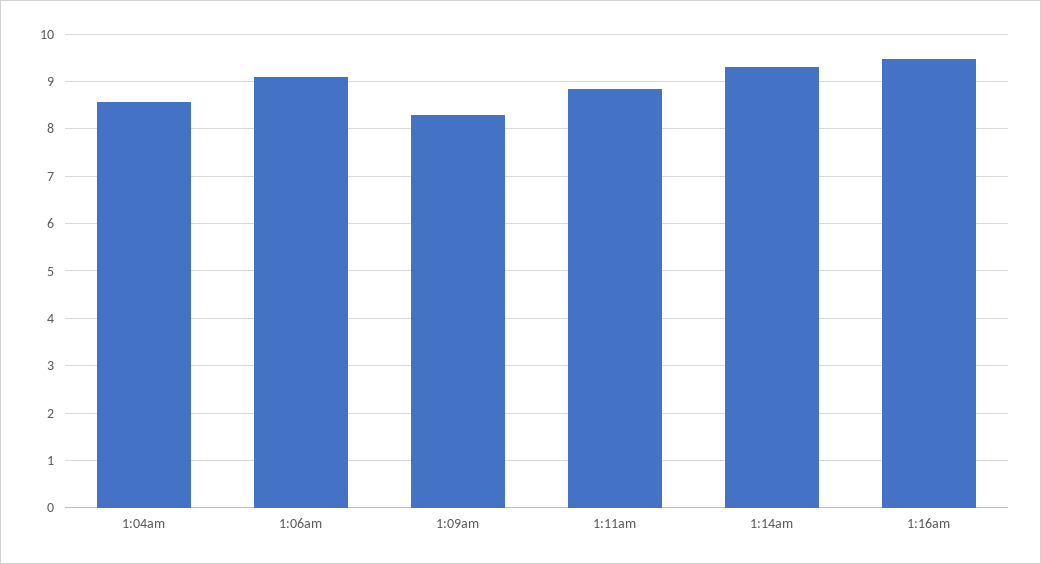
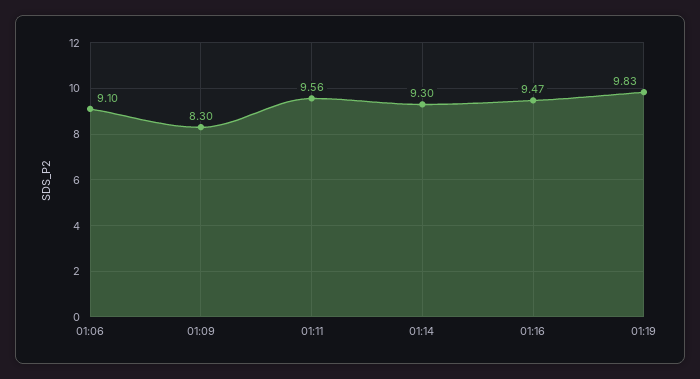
1:04am: 8.6 -> none
1:11am: 8.8 -> 9.56
01:19: none -> 9.83

